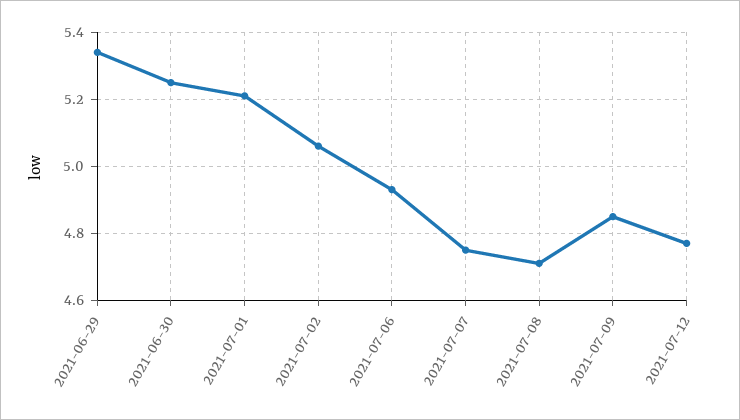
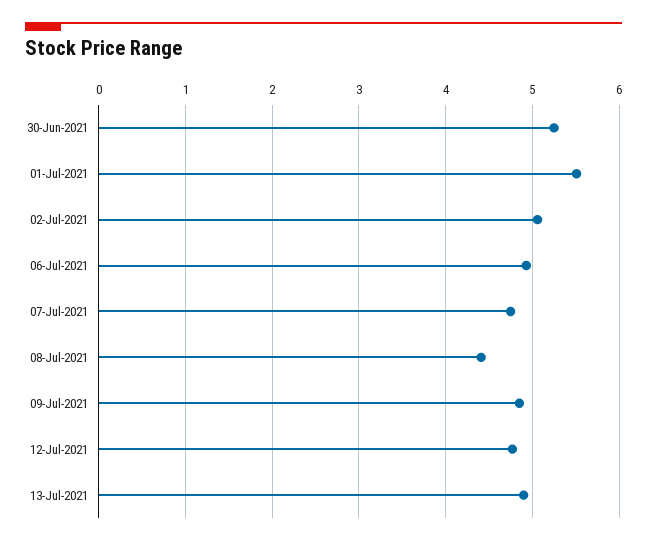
2021-06-29: 5.35 -> none
2021-07-01: 5.2 -> 5.5
2021-07-08: 4.7 -> 4.4
13-Jul-2021: none -> 4.9

